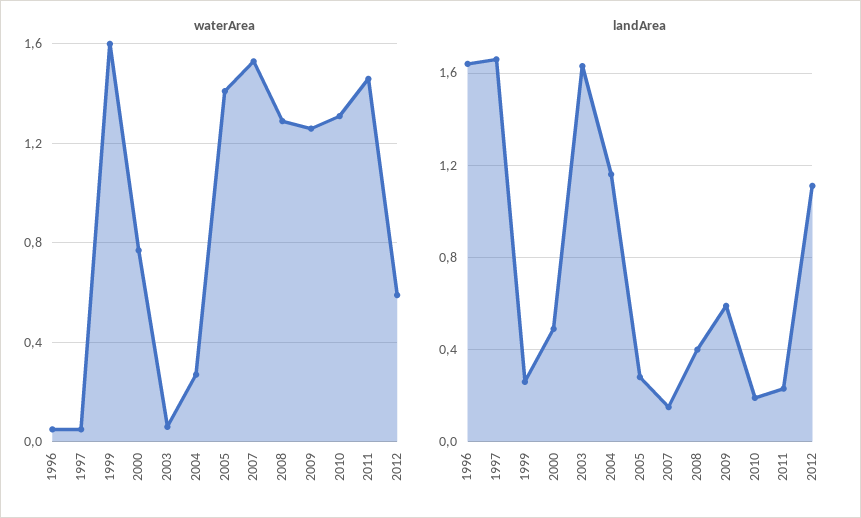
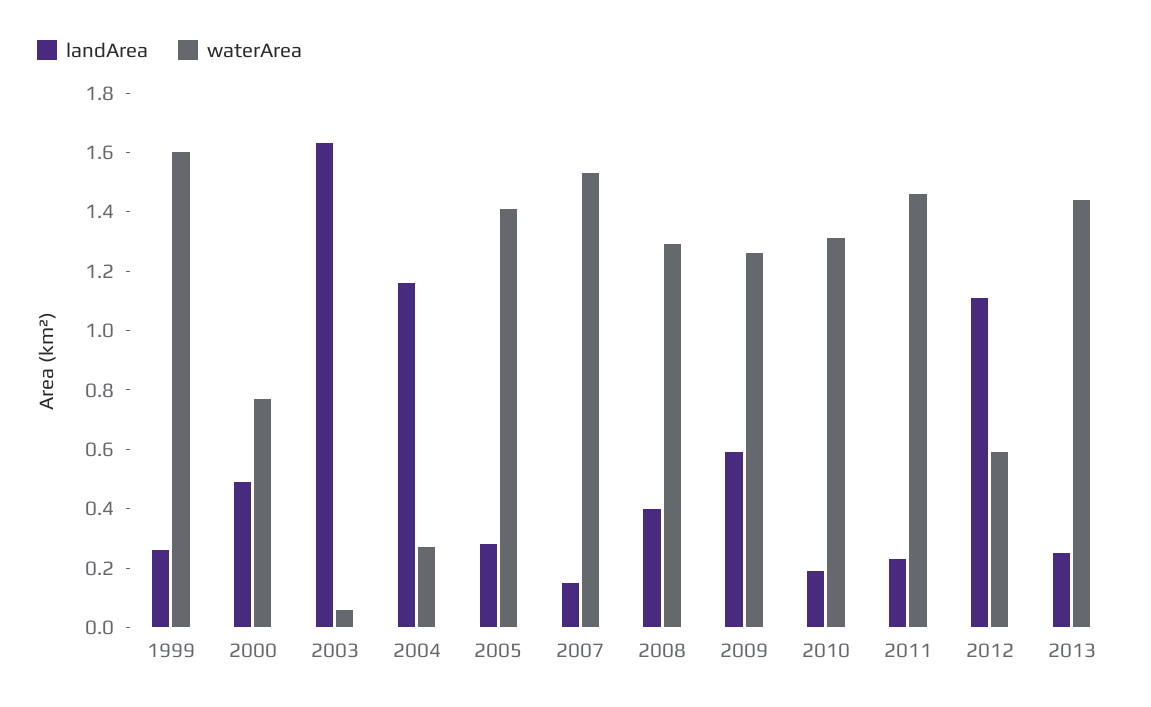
waterArea, 1996: 0.05 -> none
waterArea, 1997: 0.05 -> none
landArea, 1996: 1.65 -> none
landArea, 1997: 1.65 -> none
landArea, 2013: none -> 0.25
waterArea, 2013: none -> 1.45

